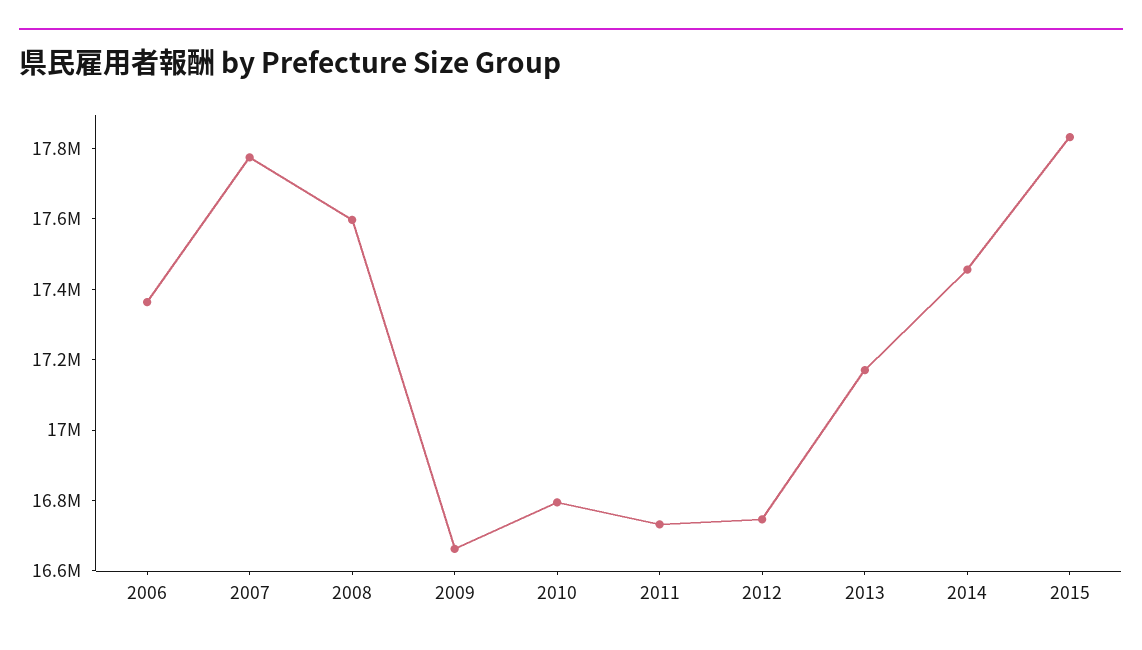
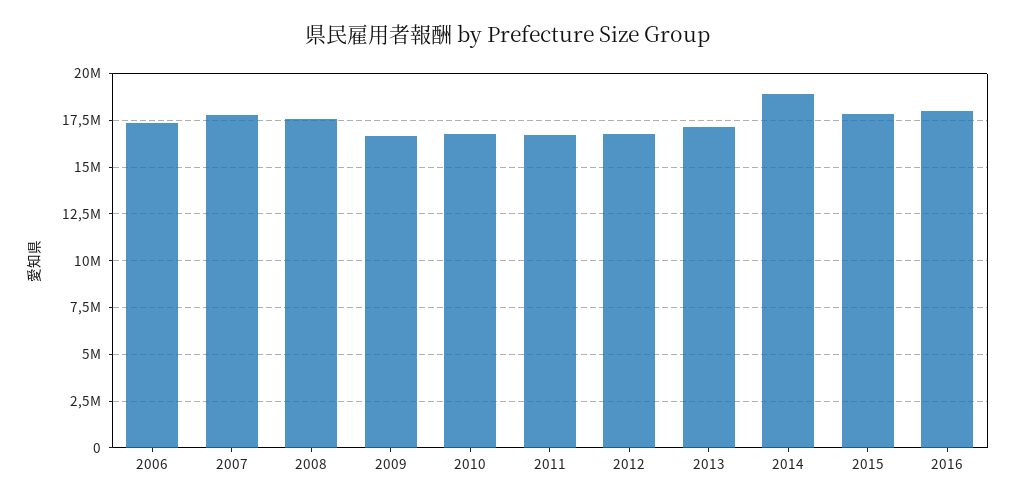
2014: 17450000 -> 19000000
2016: none -> 18000000

